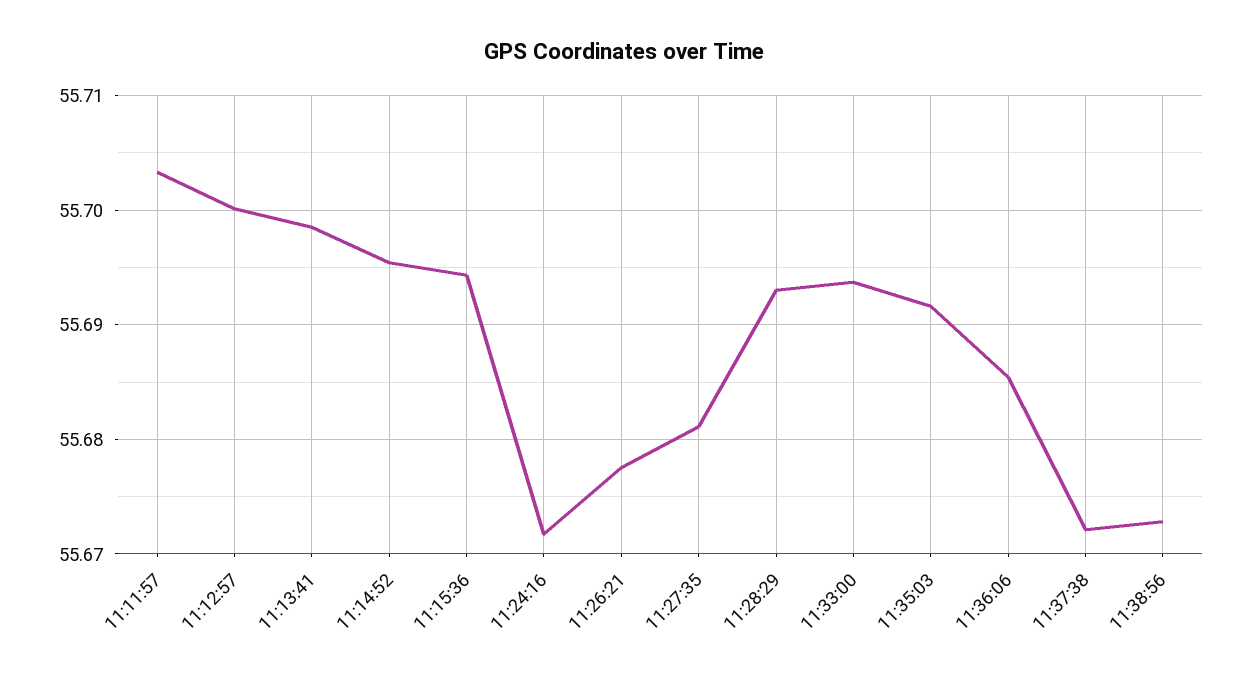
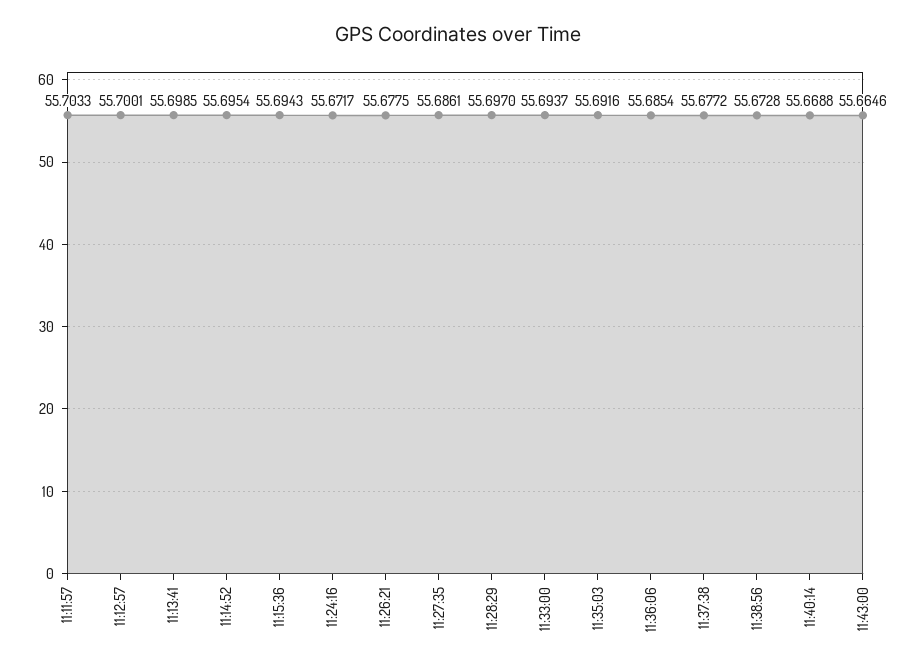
11:27:35: 55.681 -> 55.6861
11:28:29: 55.693 -> 55.697
11:37:38: 55.672 -> 55.6772
11:40:14: none -> 55.6688
11:43:00: none -> 55.6646

